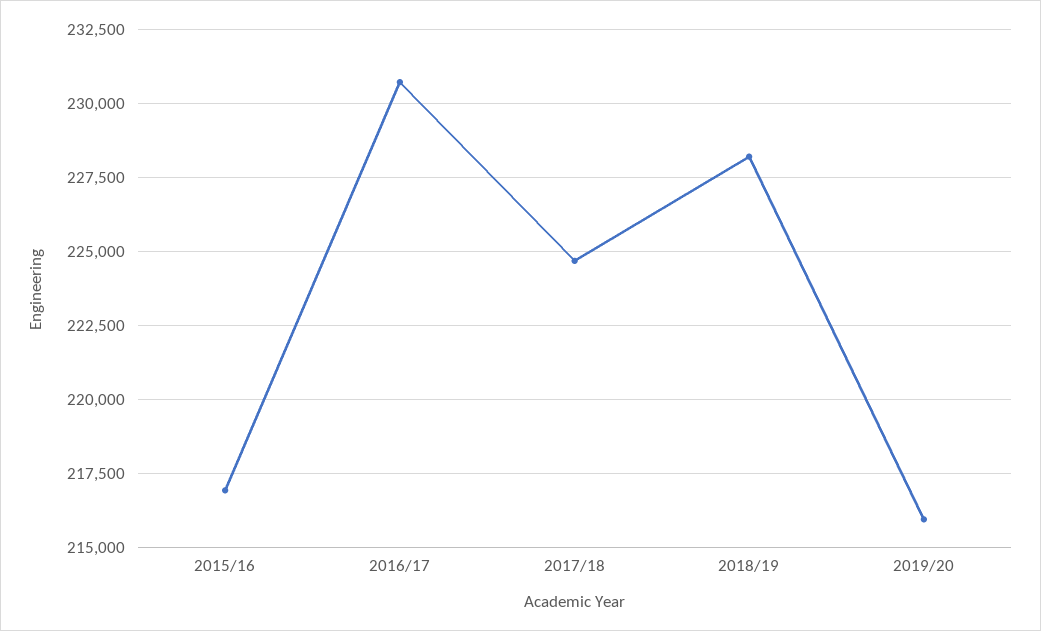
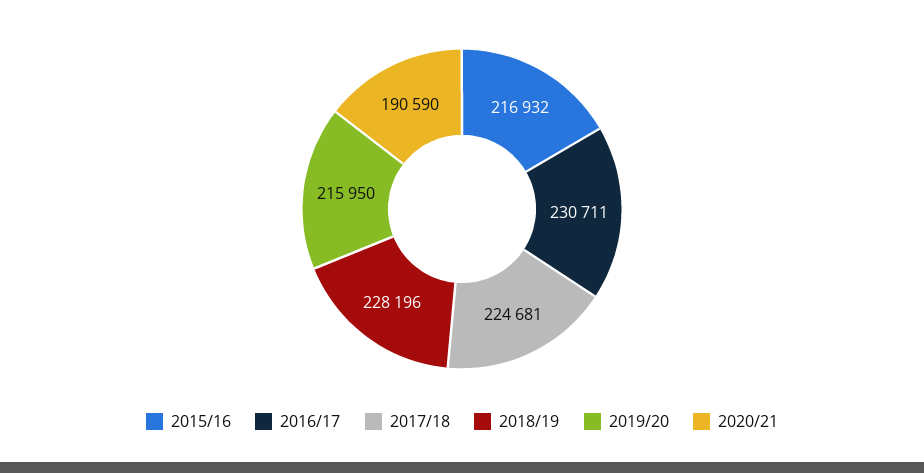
2020/21: none -> 190590

